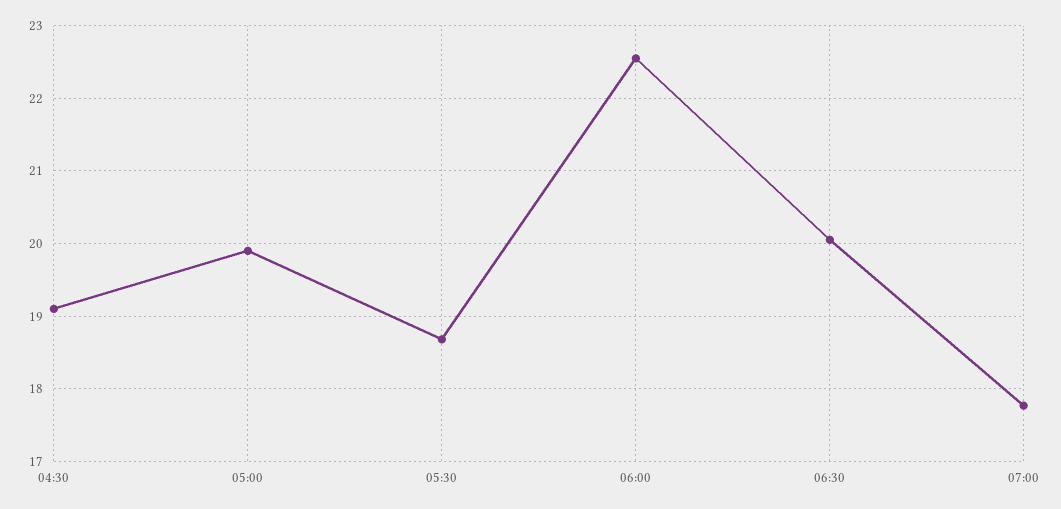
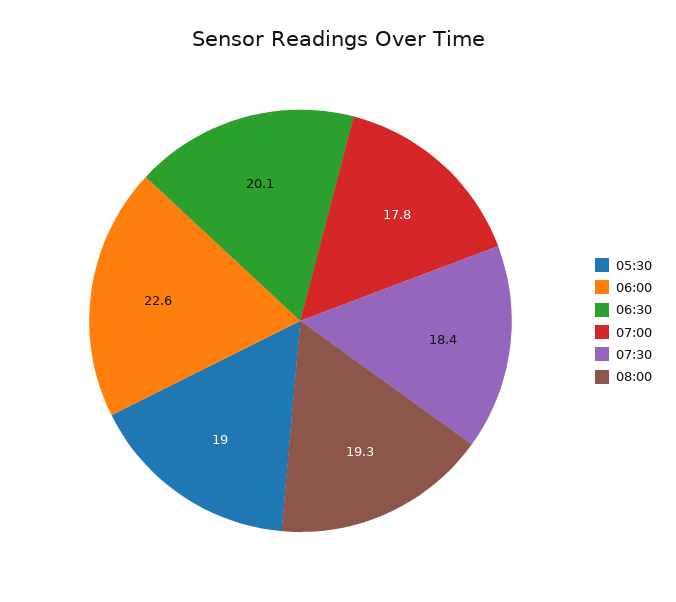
04:30: 19.1 -> none
05:00: 19.9 -> none
05:30: 18.7 -> 19
07:30: none -> 18.4
08:00: none -> 19.3

